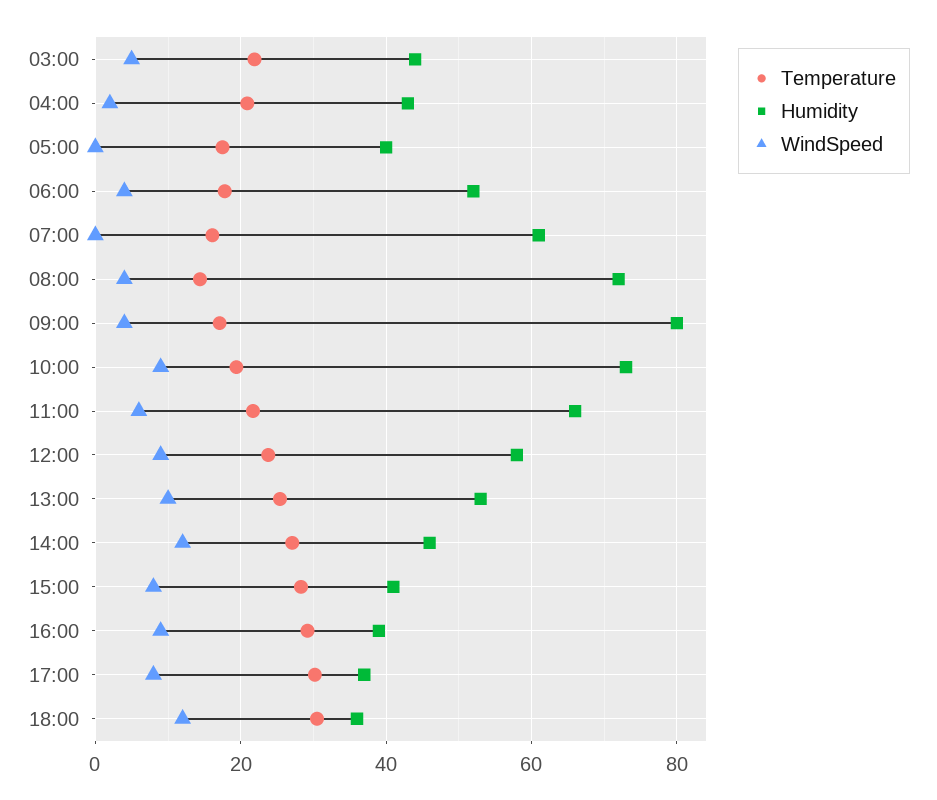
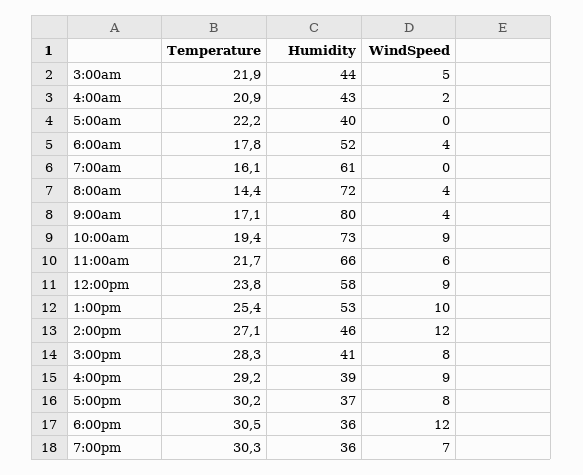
Temperature, 05:00: 18 -> 22.2
Temperature, 7:00pm: none -> 30.3
Humidity, 7:00pm: none -> 36
WindSpeed, 7:00pm: none -> 7

